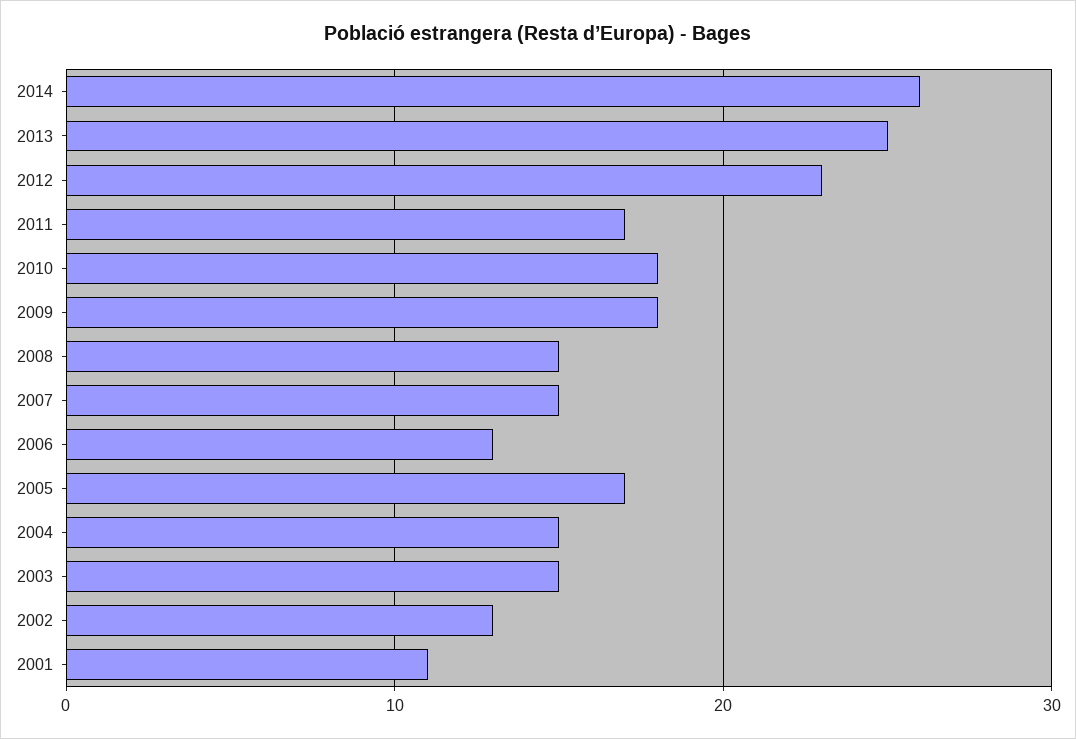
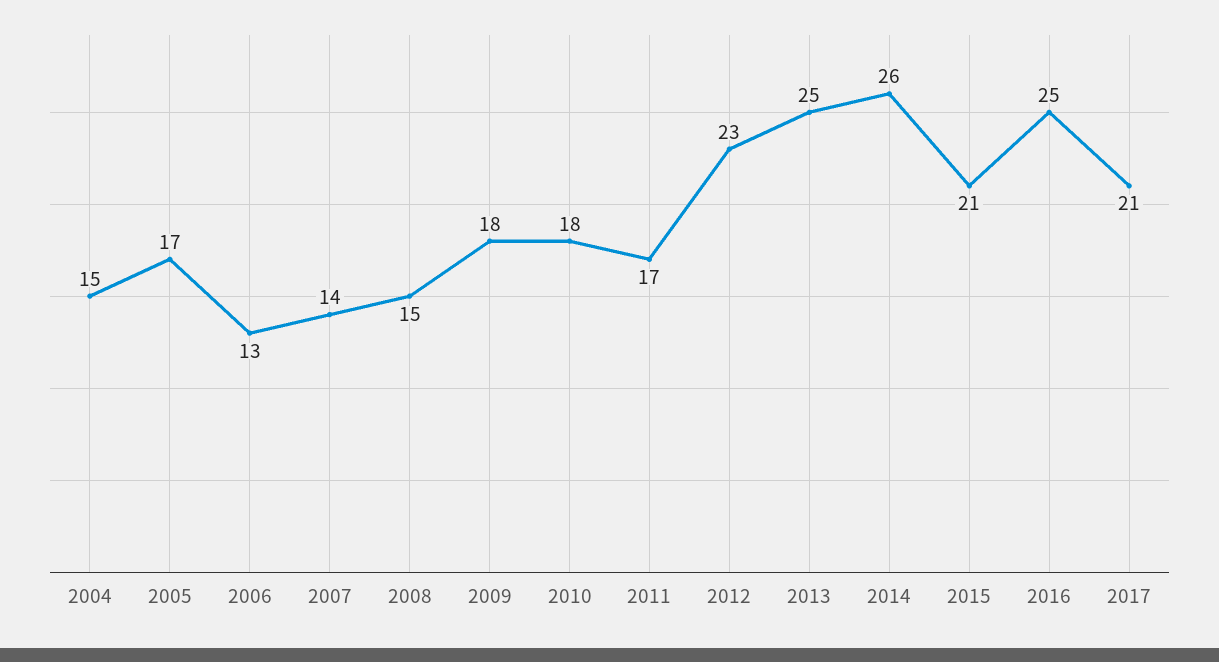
2007: 15 -> 14
2003: 15 -> none
2002: 13 -> none
2001: 11 -> none
2015: none -> 21
2016: none -> 25
2017: none -> 21

